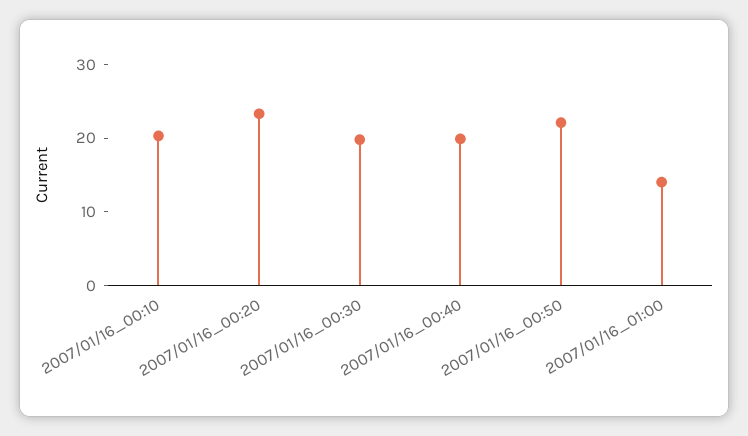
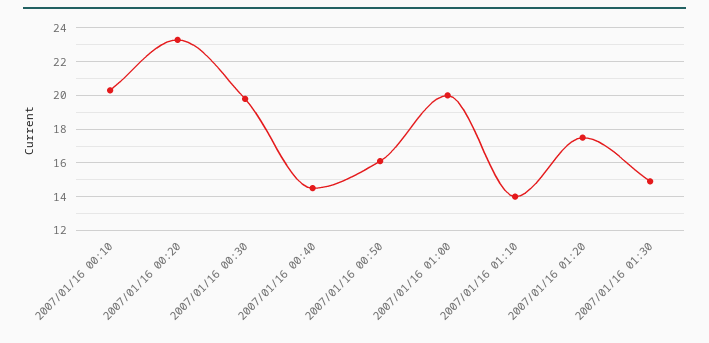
2007/01/16_00:40: 20 -> 14.5
2007/01/16_00:50: 22 -> 16
2007/01/16_01:00: 14 -> 20
2007/01/16 01:10: none -> 14
2007/01/16 01:20: none -> 17.5
2007/01/16 01:30: none -> 15

